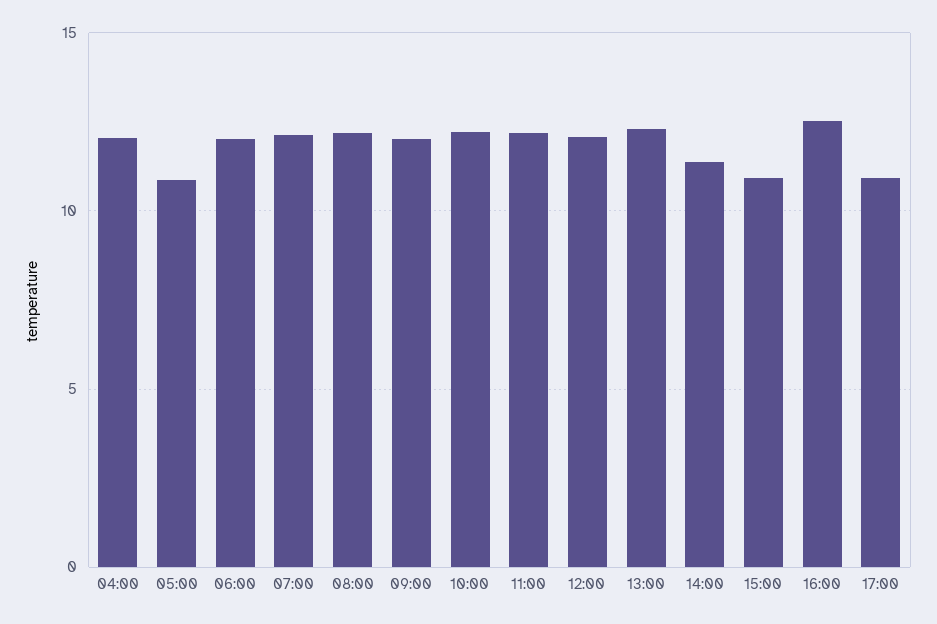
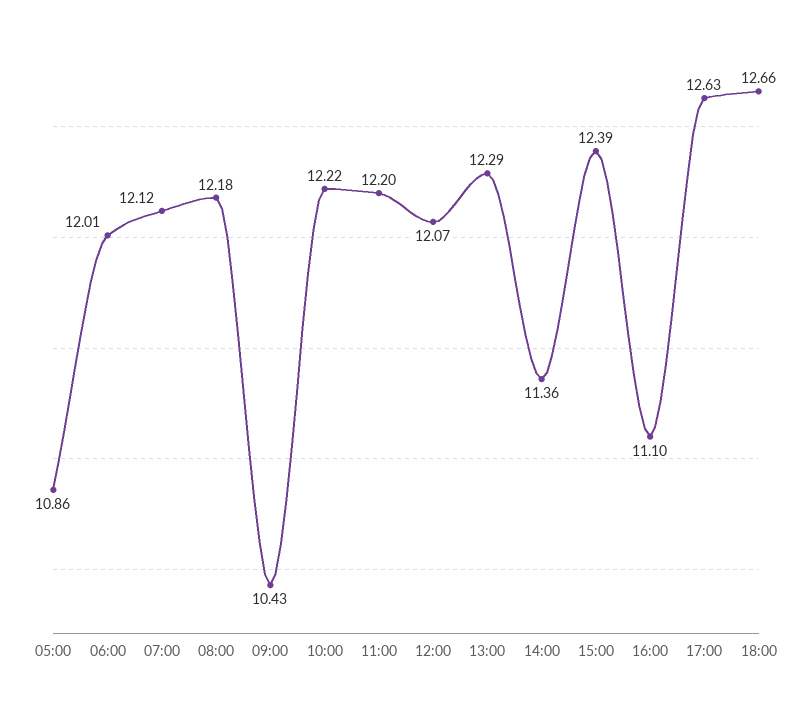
04:00: 12 -> none
09:00: 12 -> 10.43
15:00: 11 -> 12.39
16:00: 12.5 -> 11.1
17:00: 11 -> 12.63
18:00: none -> 12.66

